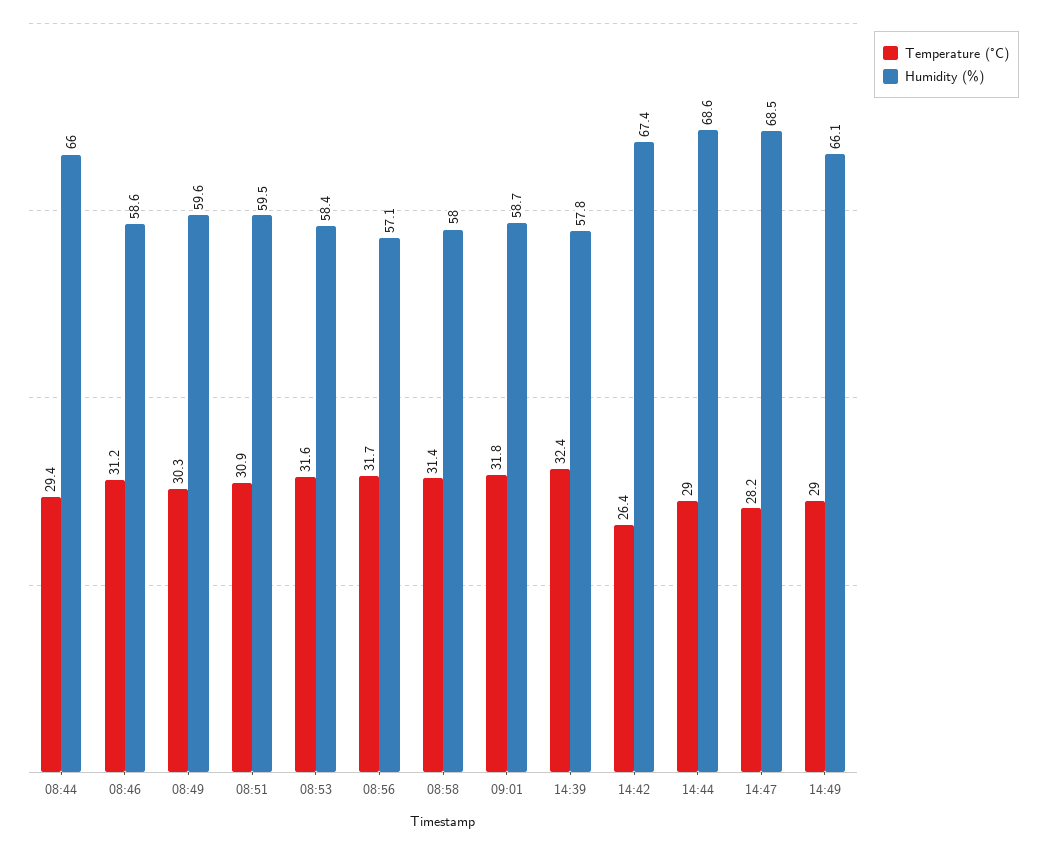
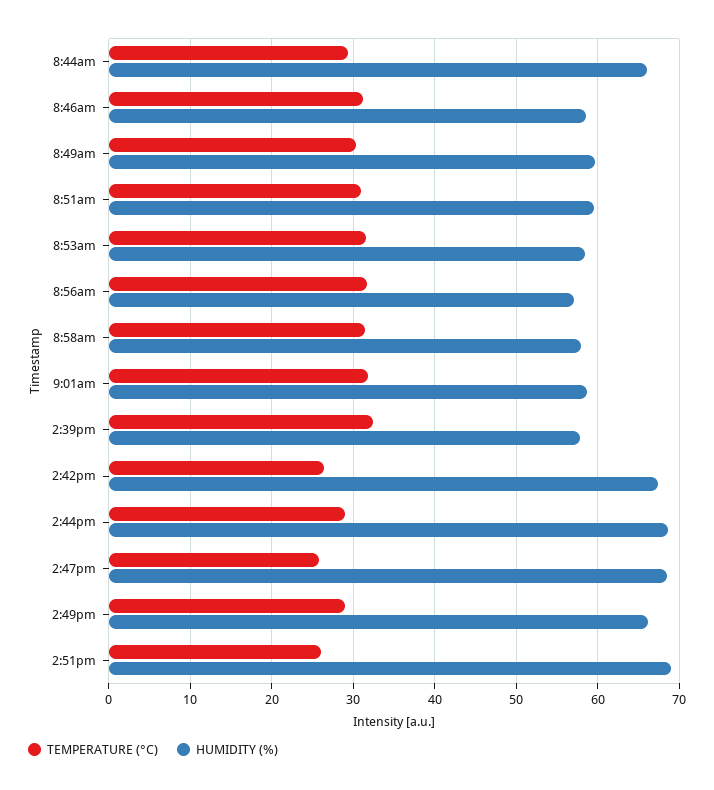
Temperature (°C), 14:47: 28.2 -> 26
Temperature (°C), 2:51pm: none -> 26
Humidity (%), 2:51pm: none -> 69

